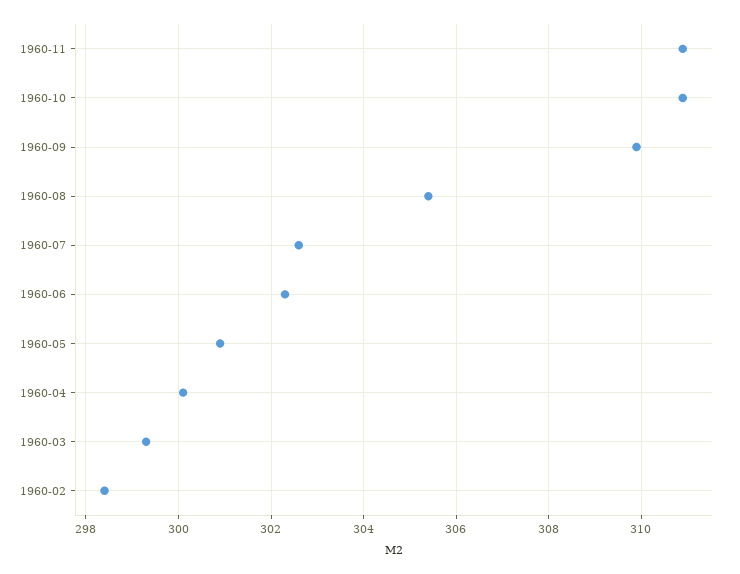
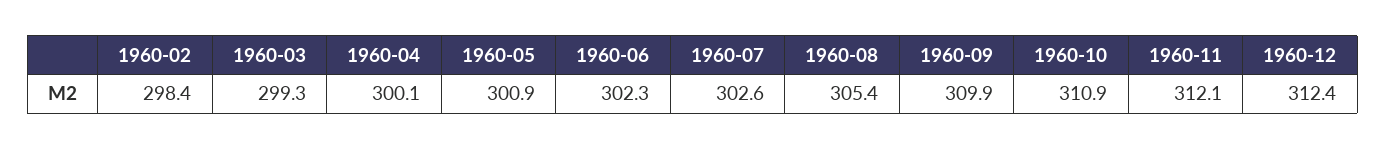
1960-11: 311 -> 312.1
1960-12: none -> 312.4

